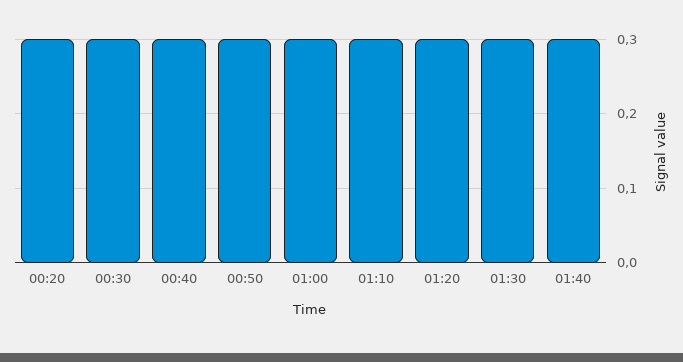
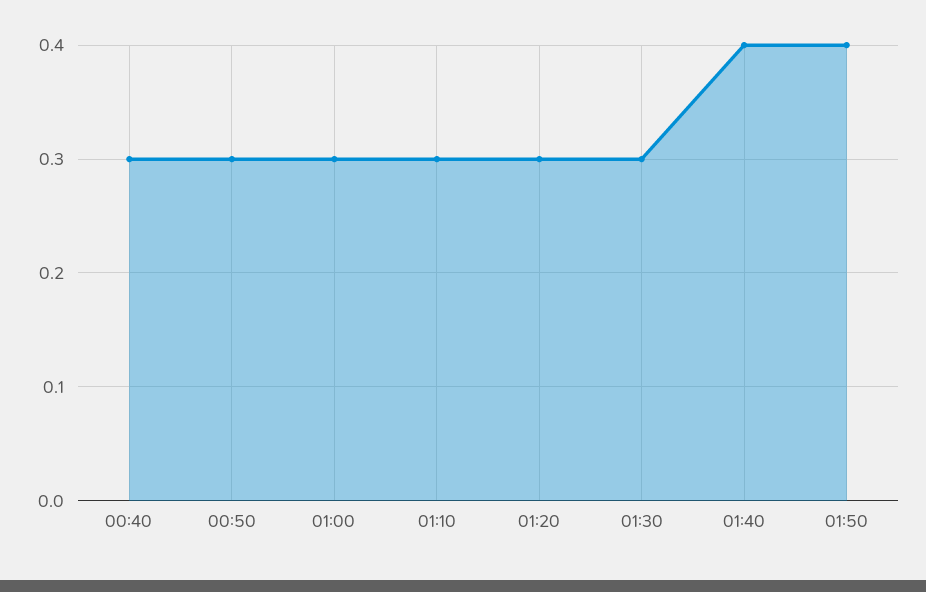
00:20: 0.3 -> none
00:30: 0.3 -> none
01:40: 0.3 -> 0.4
01:50: none -> 0.4

